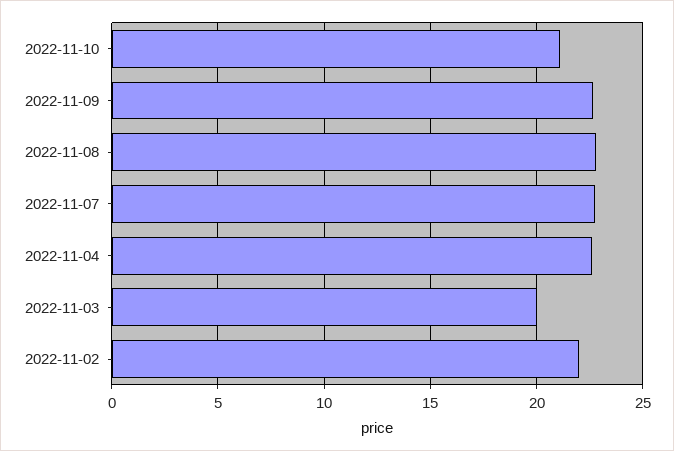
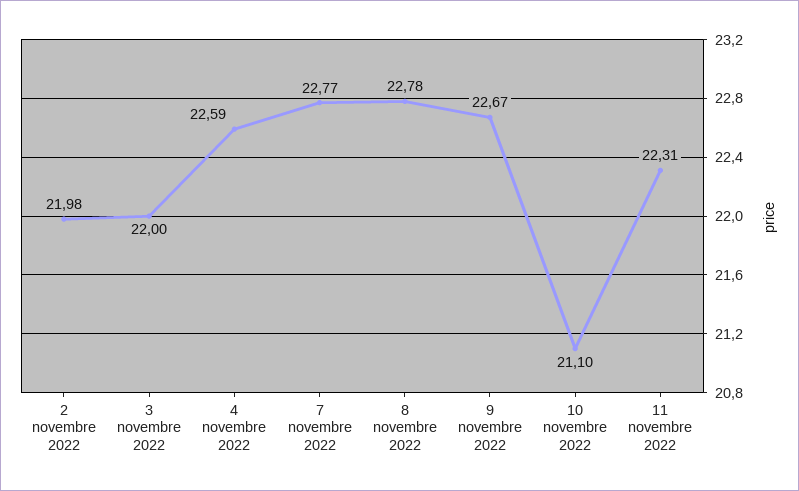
2022-11-03: 20 -> 22
11 novembre 2022: none -> 22.31

